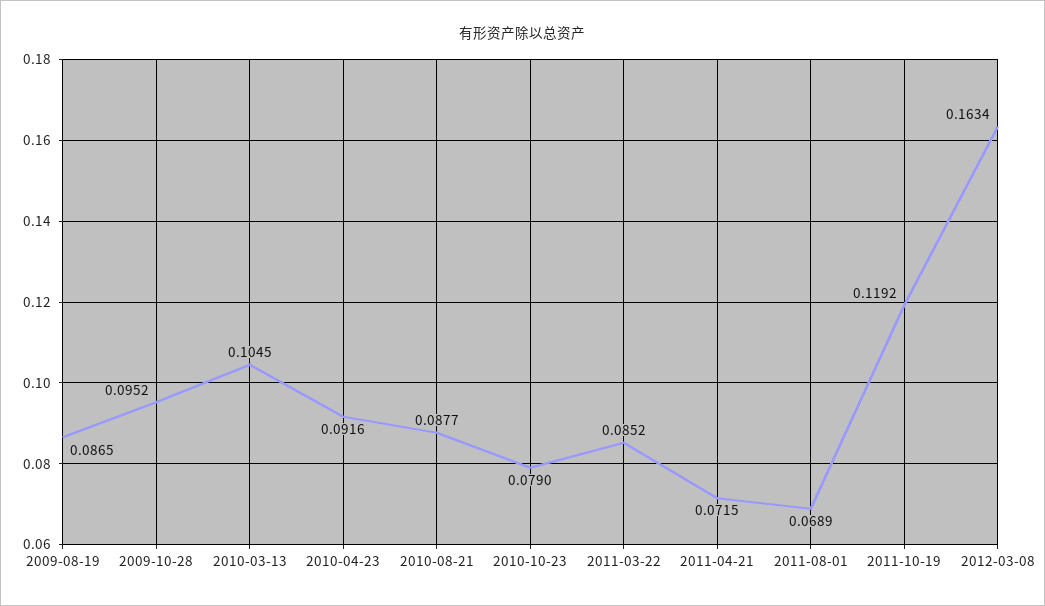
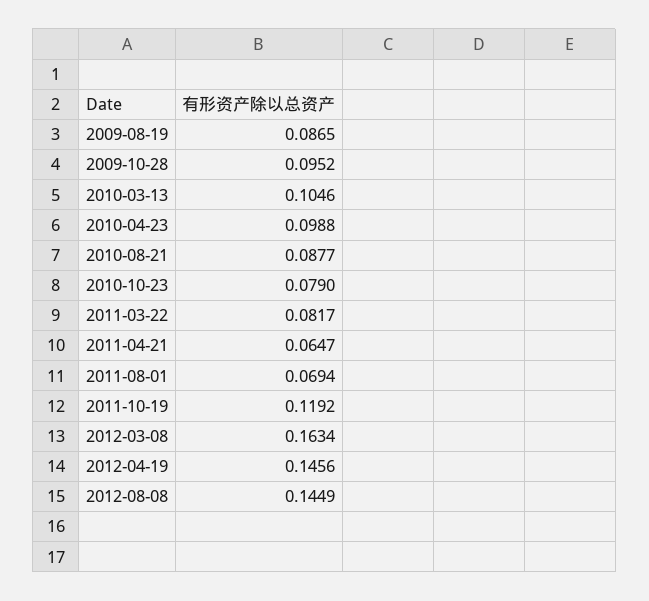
2010-03-13: 0.1045 -> 0.1046
2010-04-23: 0.0916 -> 0.0988
2011-03-22: 0.0852 -> 0.0817
2011-04-21: 0.0715 -> 0.0647
2011-08-01: 0.0689 -> 0.0694
2012-04-19: none -> 0.1456
2012-08-08: none -> 0.1449

